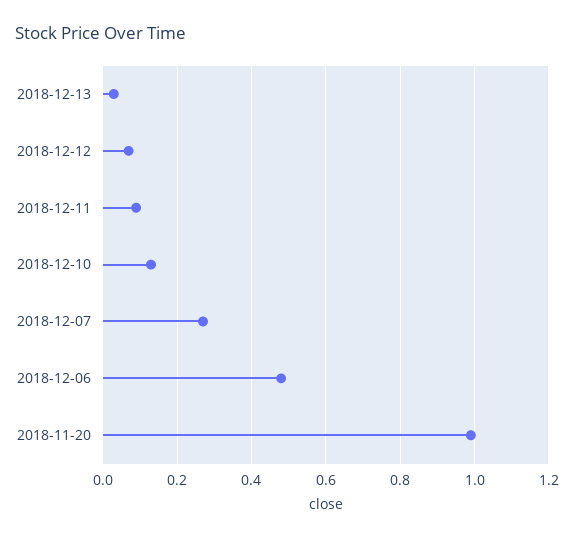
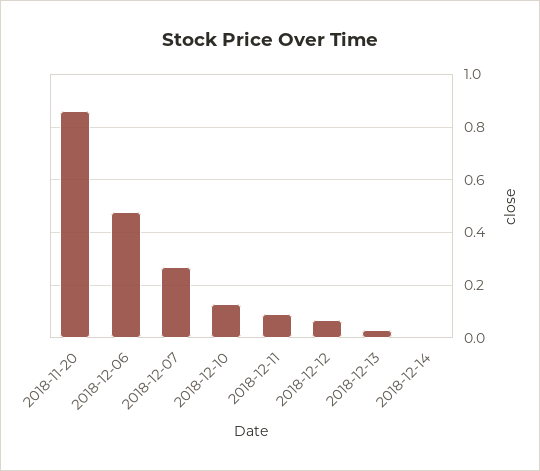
2018-11-20: 1 -> 0.85
2018-12-14: none -> 0

